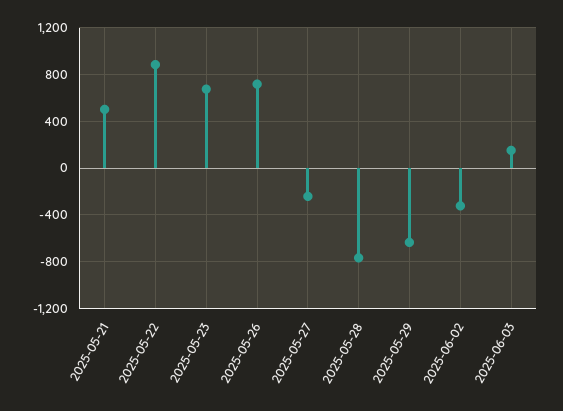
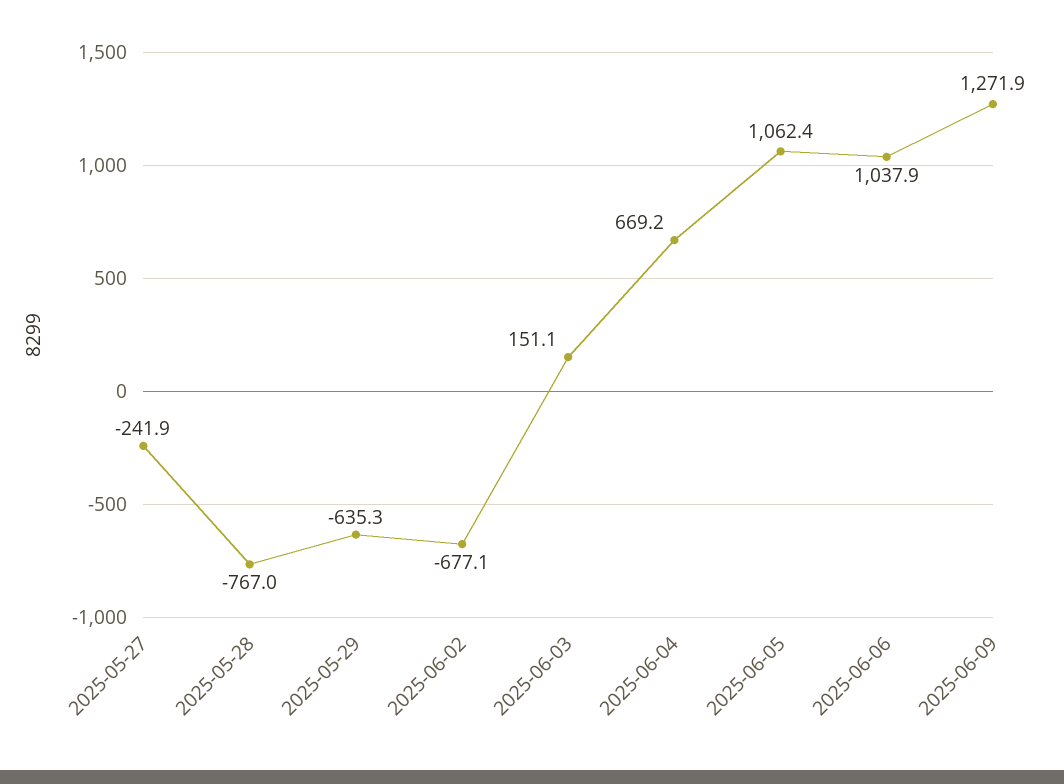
2025-05-21: 500 -> none
2025-05-22: 900 -> none
2025-05-23: 700 -> none
2025-05-26: 700 -> none
2025-06-02: -300 -> -677.1
2025-06-04: none -> 669.2
2025-06-05: none -> 1062.4
2025-06-06: none -> 1037.9
2025-06-09: none -> 1271.9

